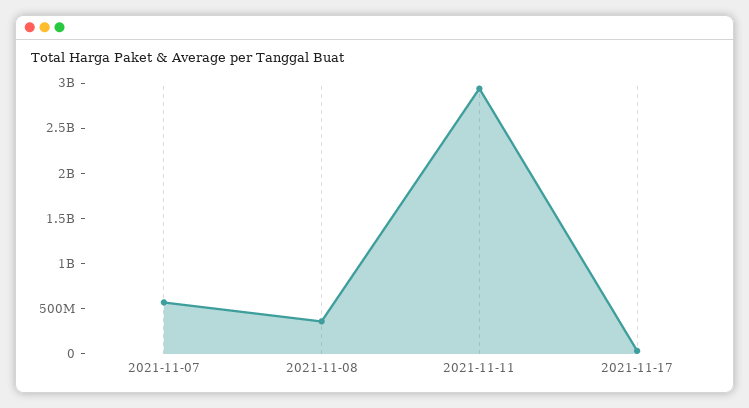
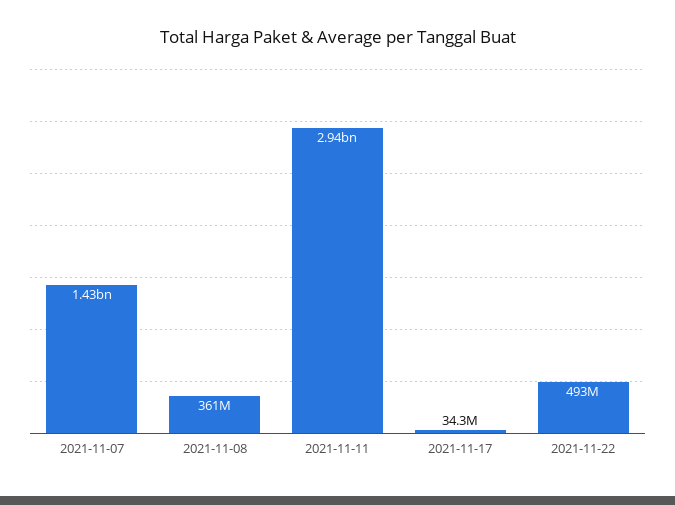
2021-11-07: 600000000 -> 1430000000
2021-11-22: none -> 493000000

